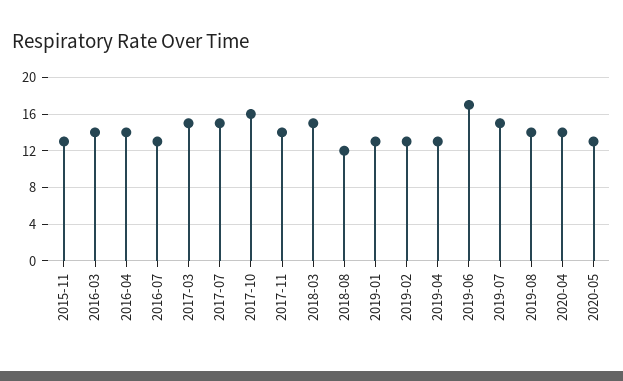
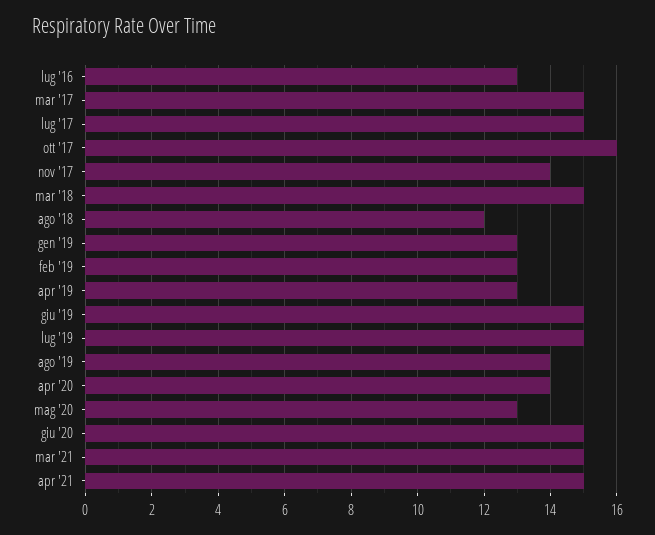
2015-11: 13 -> none
2016-03: 14 -> none
2016-04: 14 -> none
2019-06: 17 -> 15
giu '20: none -> 15
mar '21: none -> 15
apr '21: none -> 15

